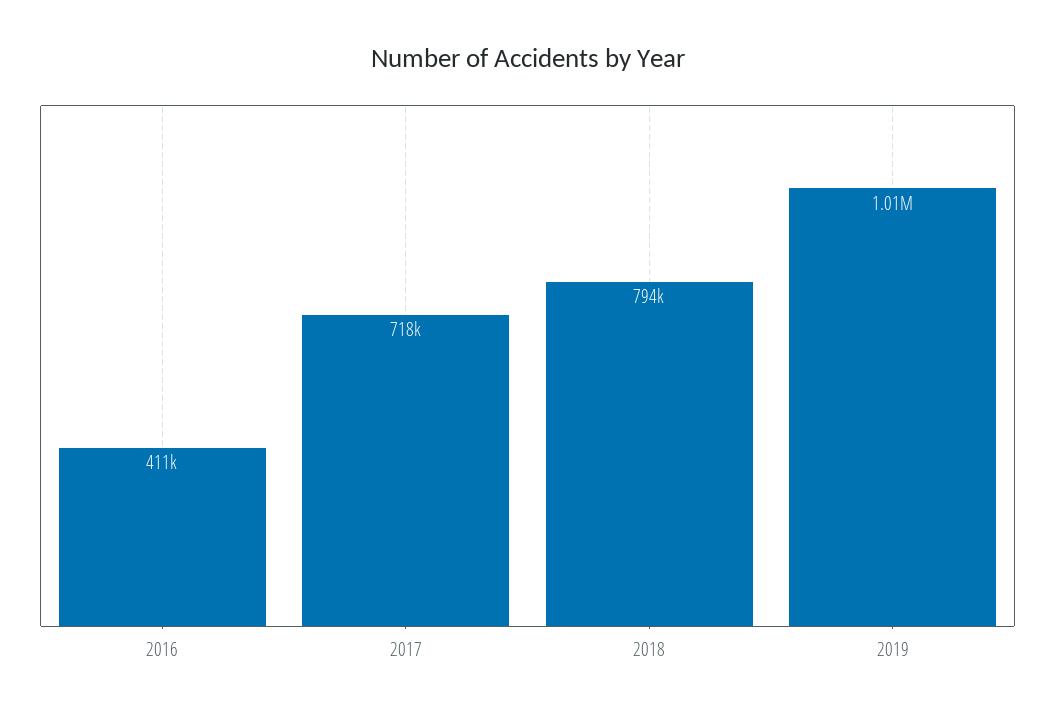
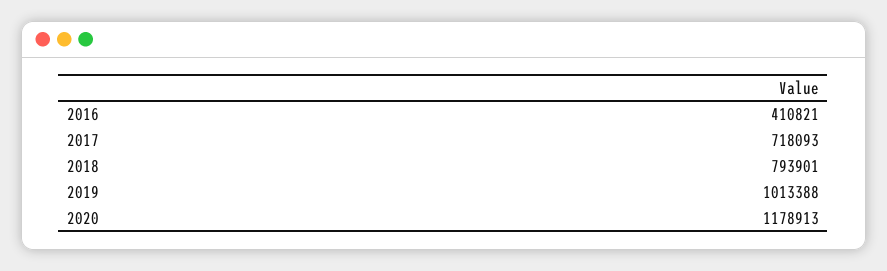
2020: none -> 1178913

